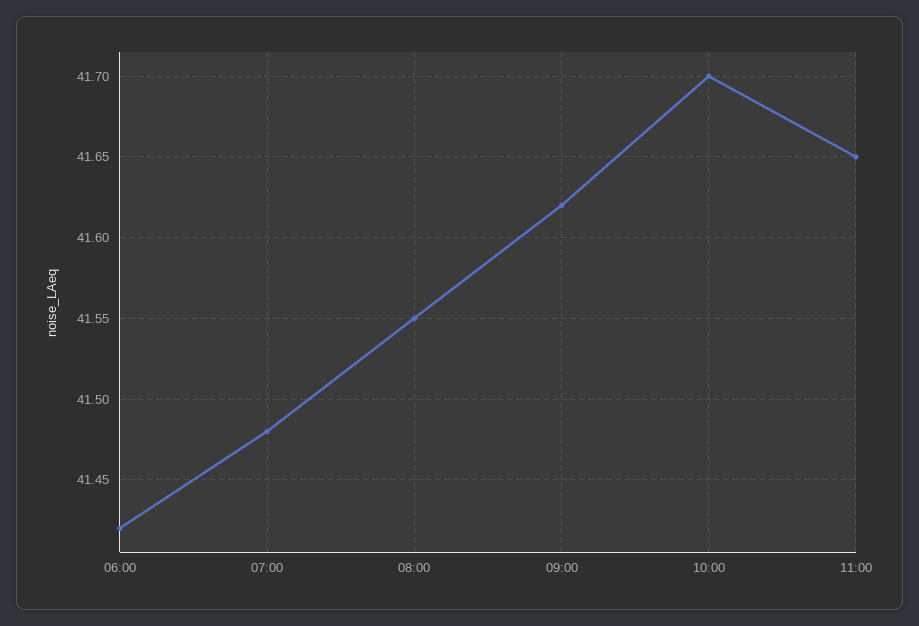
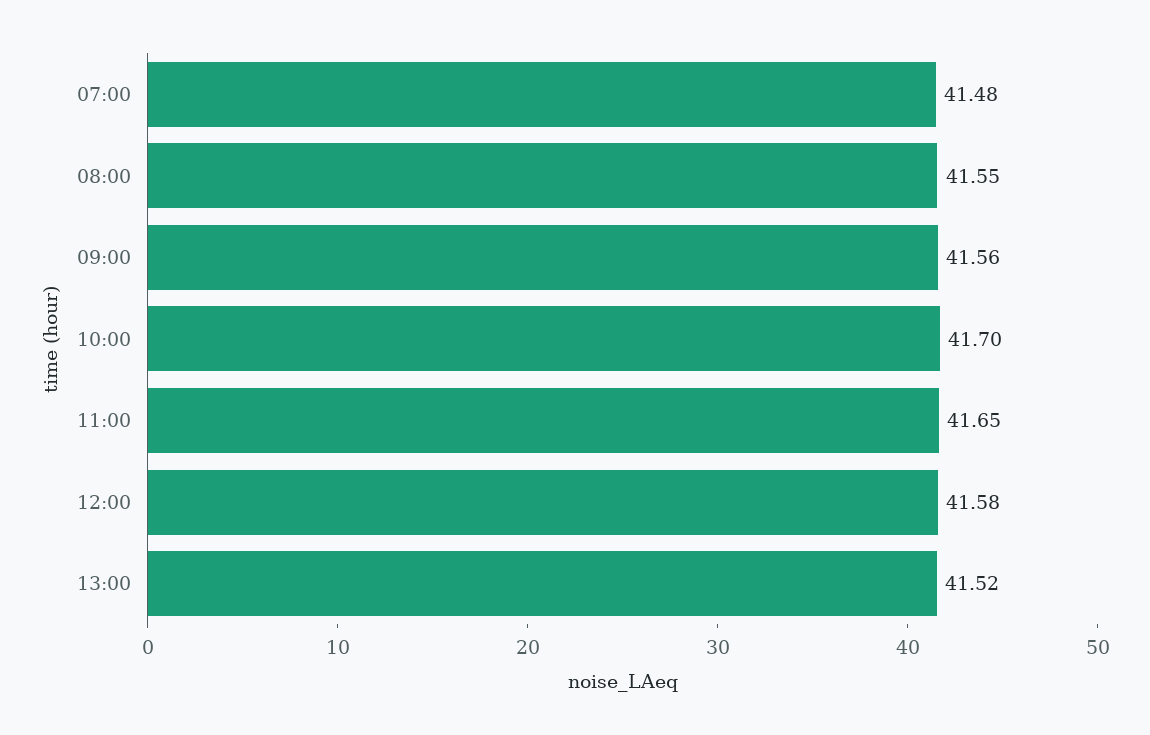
06:00: 41.42 -> none
09:00: 41.62 -> 41.56
12:00: none -> 41.58
13:00: none -> 41.52

